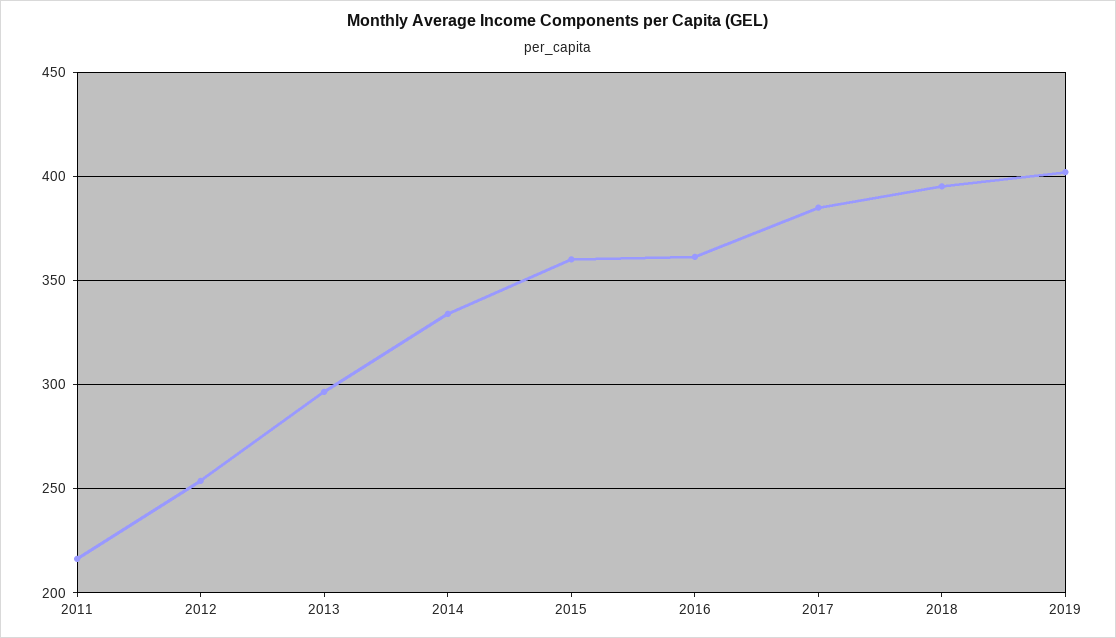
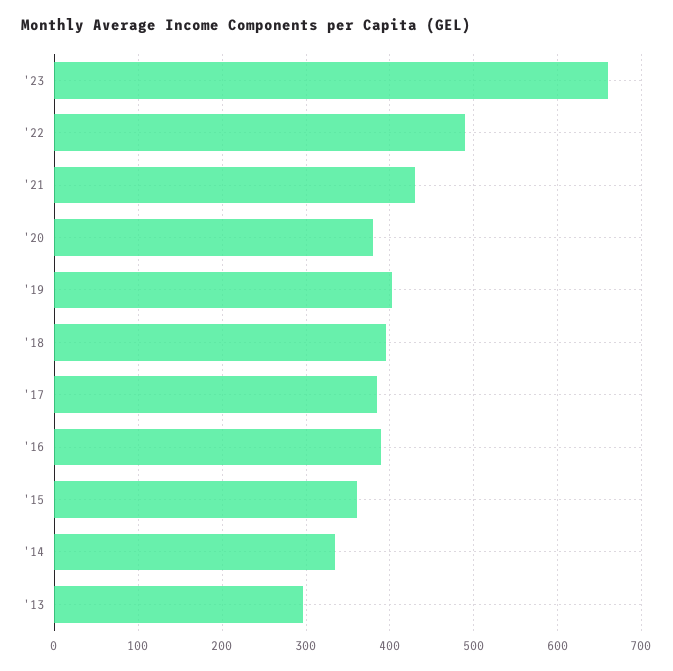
2011: 215 -> none
2012: 255 -> none
2016: 360 -> 390
'23: none -> 660
'22: none -> 490
'21: none -> 430
'20: none -> 380

